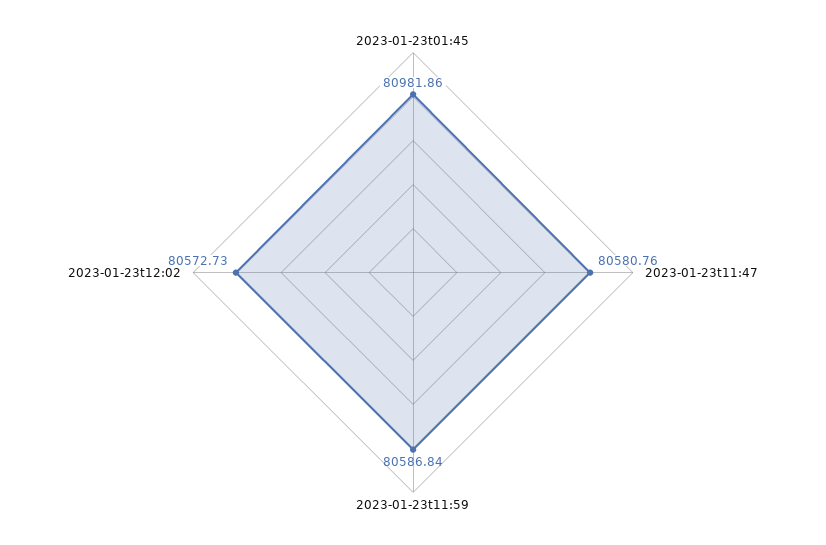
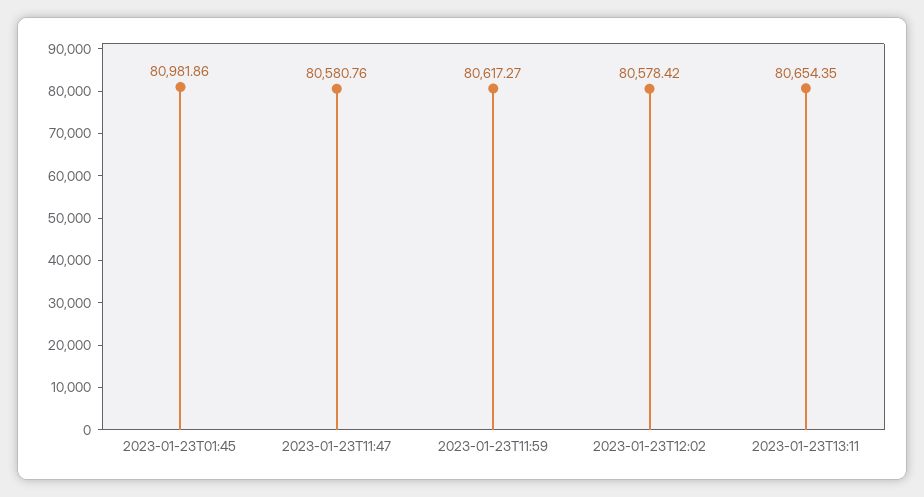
2023-01-23t11:59: 80586.84 -> 80617.27
2023-01-23t12:02: 80572.73 -> 80578.42
2023-01-23T13:11: none -> 80654.35

